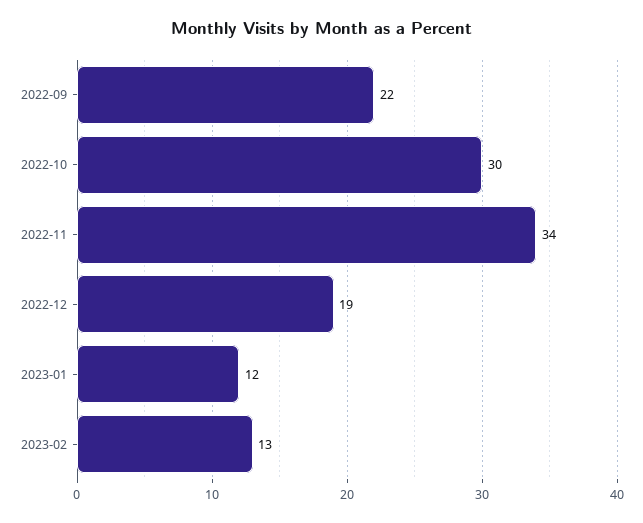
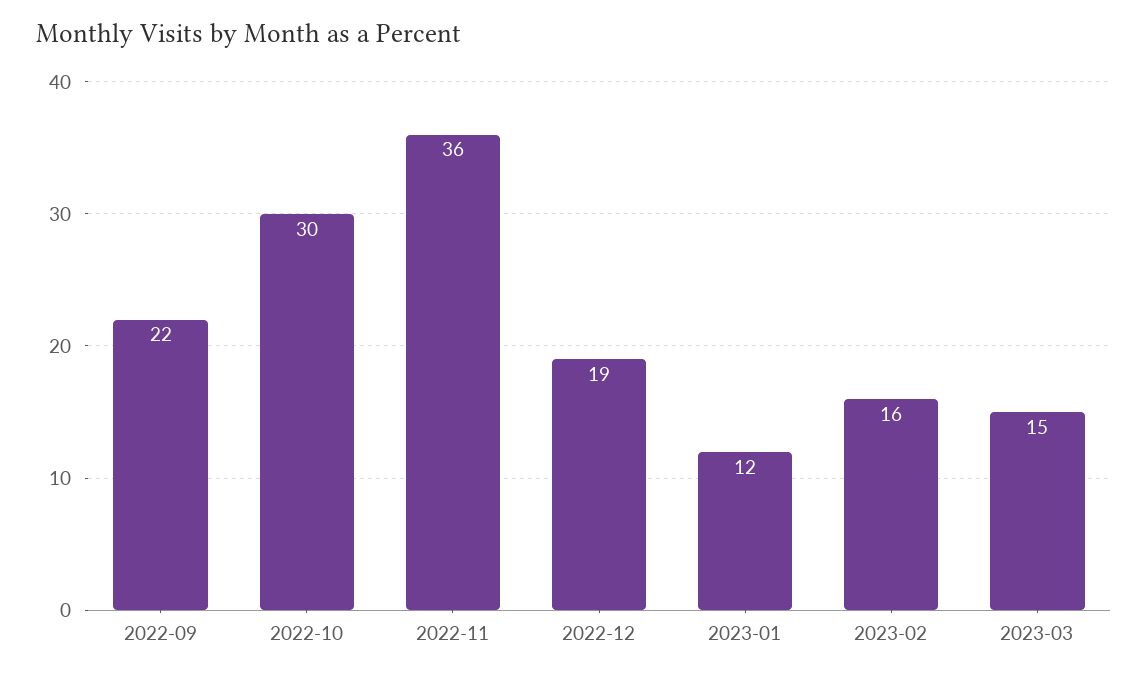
2022-11: 34 -> 36
2023-02: 13 -> 16
2023-03: none -> 15

